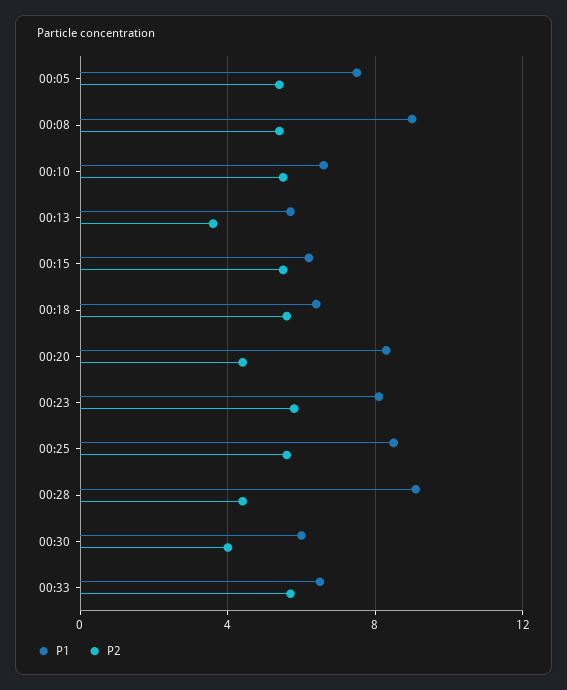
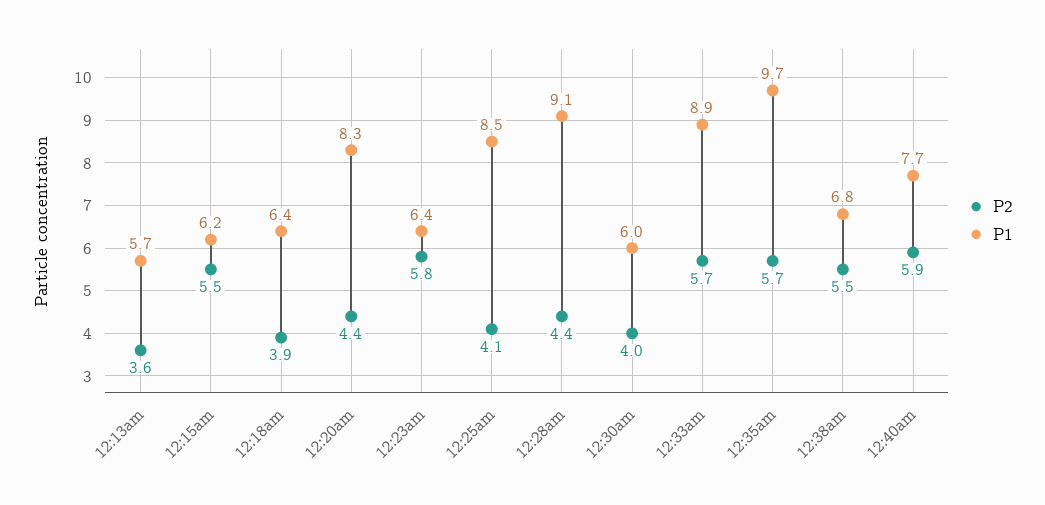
P1, 00:05: 7.5 -> none
P2, 00:05: 5.5 -> none
P1, 00:08: 9 -> none
P2, 00:08: 5.5 -> none
P1, 00:10: 6.5 -> none
P2, 00:10: 5.5 -> none
P2, 00:18: 5.5 -> 3.9
P1, 00:23: 8 -> 6.4
P2, 00:25: 5.5 -> 4.1
P1, 00:33: 6.5 -> 8.9
P2, 12:35am: none -> 5.7
P1, 12:35am: none -> 9.7
P2, 12:38am: none -> 5.5
P1, 12:38am: none -> 6.8
P2, 12:40am: none -> 5.9
P1, 12:40am: none -> 7.7

